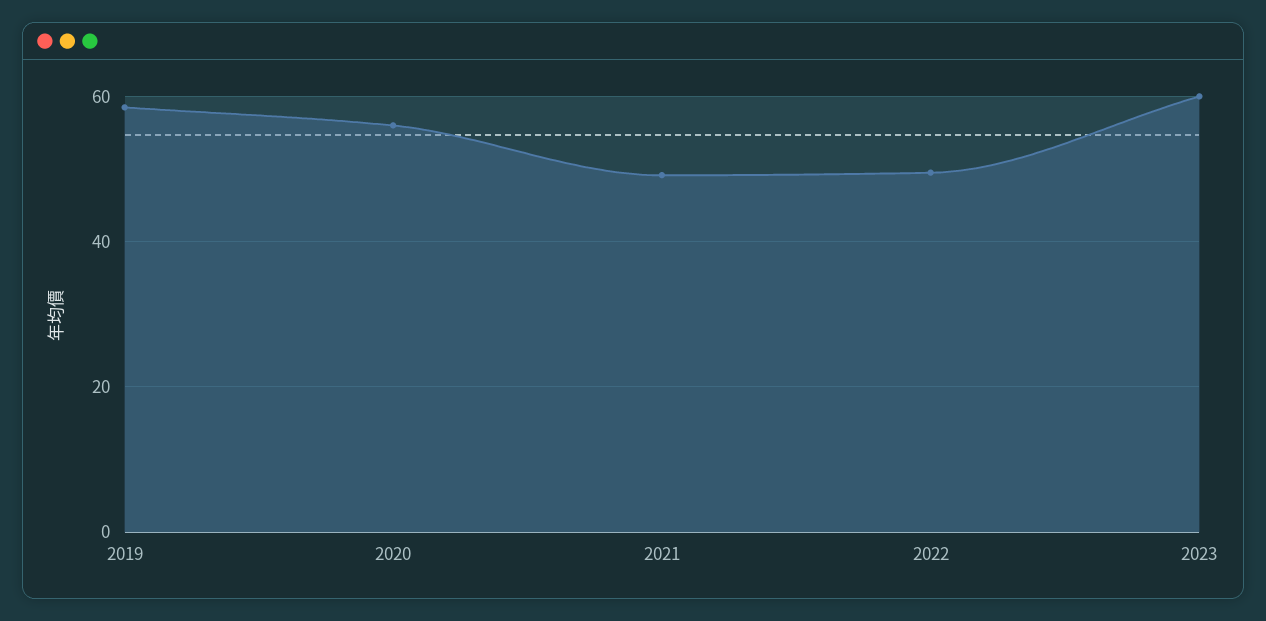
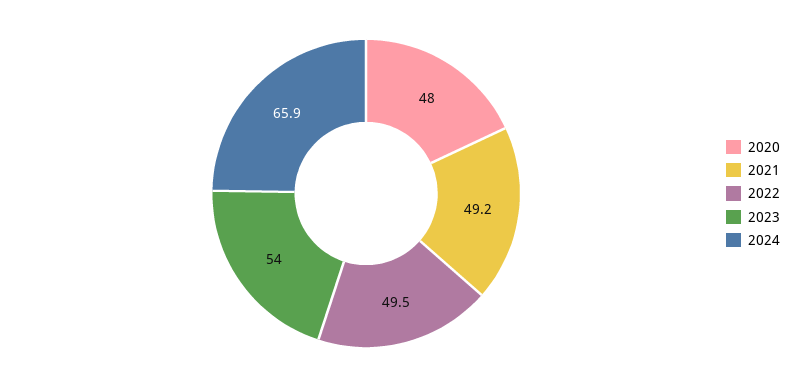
2019: 58 -> none
2020: 56 -> 48
2023: 60 -> 54
2024: none -> 65.9

